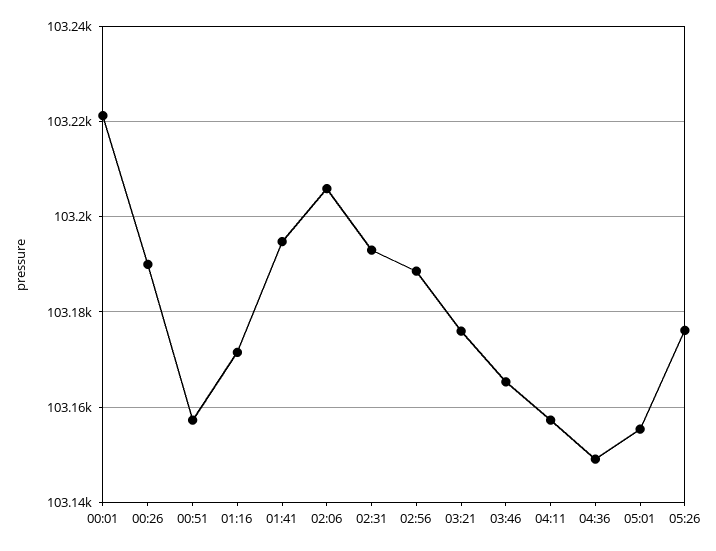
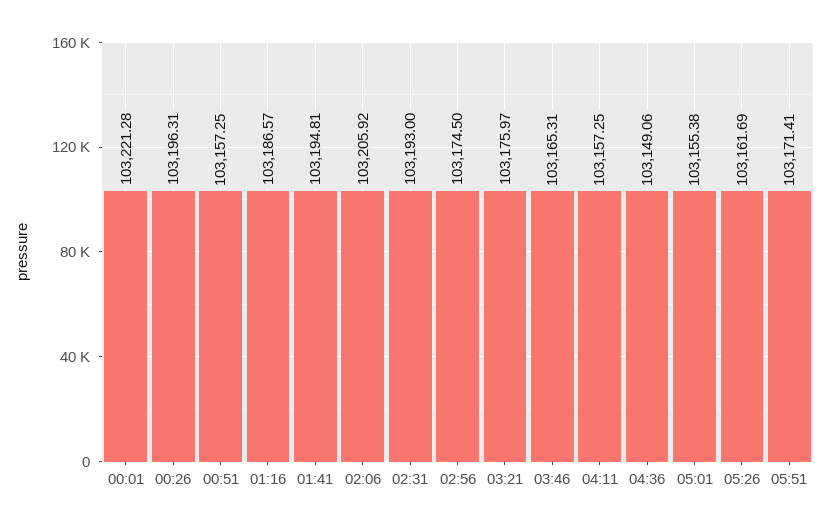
00:26: 103190 -> 103196.31
01:16: 103172 -> 103186.57
02:56: 103188 -> 103174.5
05:26: 103176 -> 103161.69
05:51: none -> 103171.41

